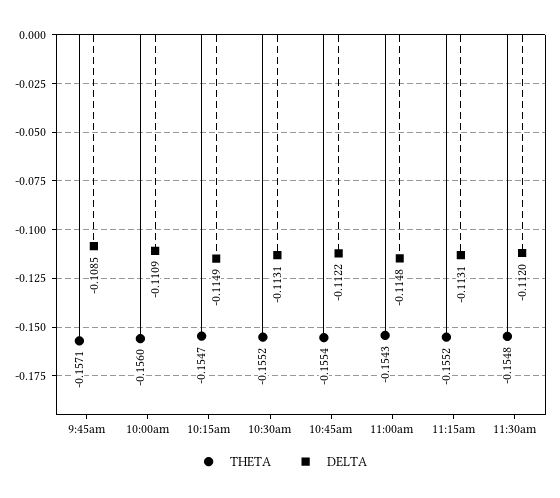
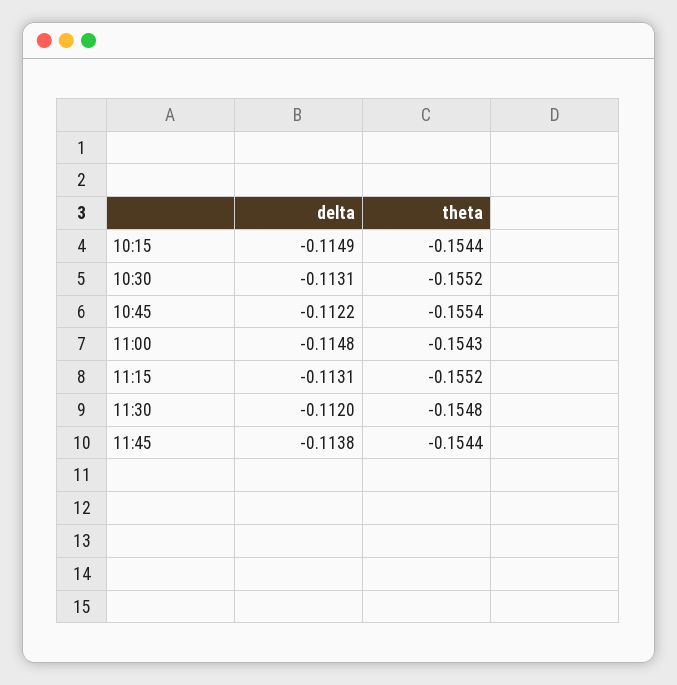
THETA, 9:45am: -0.1571 -> none
DELTA, 9:45am: -0.1085 -> none
THETA, 10:00am: -0.156 -> none
DELTA, 10:00am: -0.1109 -> none
THETA, 10:15am: -0.1547 -> -0.1544
DELTA, 11:45: none -> -0.1138
THETA, 11:45: none -> -0.1544

